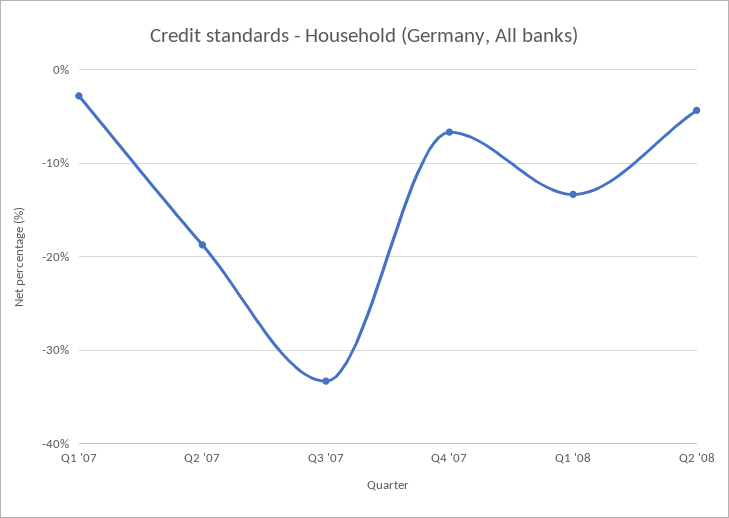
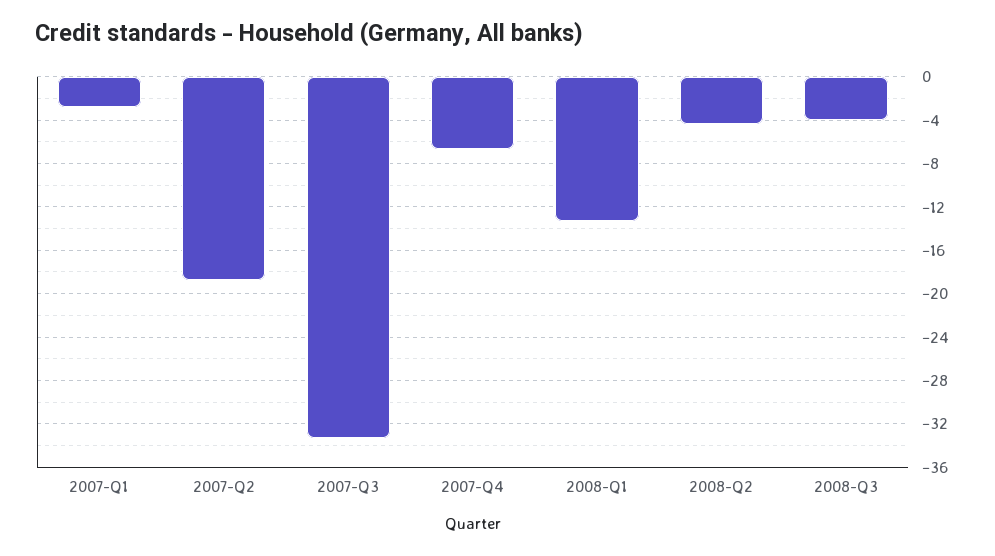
2008-Q3: none -> -4

